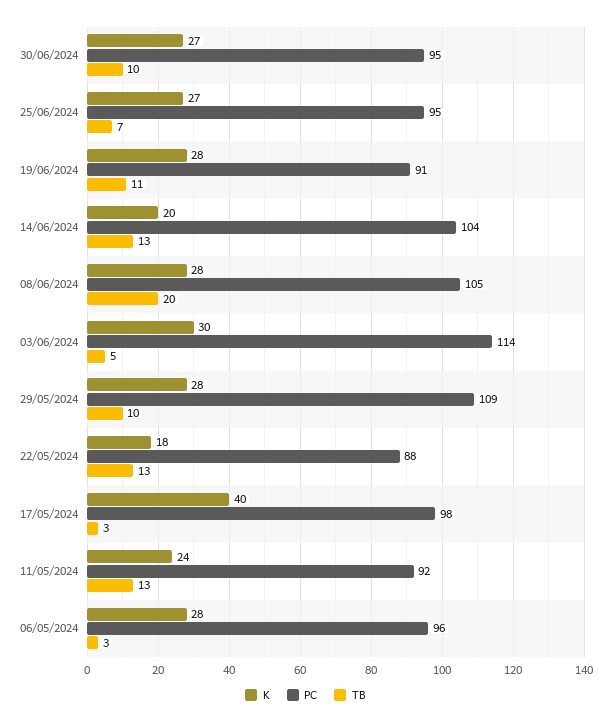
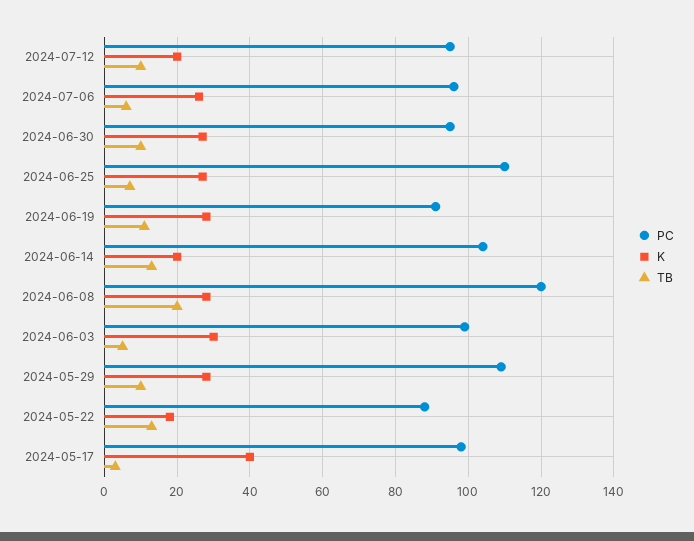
PC, 25/06/2024: 95 -> 110
PC, 08/06/2024: 105 -> 120
PC, 03/06/2024: 114 -> 100
K, 11/05/2024: 24 -> none
PC, 11/05/2024: 92 -> none
TB, 11/05/2024: 13 -> none
K, 06/05/2024: 28 -> none
PC, 06/05/2024: 96 -> none
TB, 06/05/2024: 3 -> none
PC, 2024-07-12: none -> 95
K, 2024-07-12: none -> 20
TB, 2024-07-12: none -> 10
PC, 2024-07-06: none -> 95
K, 2024-07-06: none -> 25
TB, 2024-07-06: none -> 5

